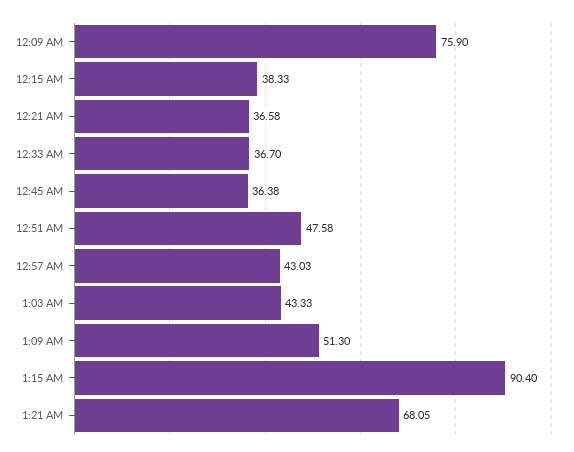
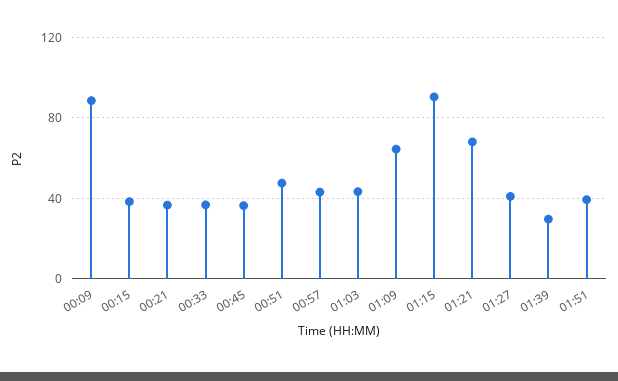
12:09 AM: 75.9 -> 90
1:09 AM: 51.3 -> 65
01:27: none -> 40
01:39: none -> 30
01:51: none -> 40

